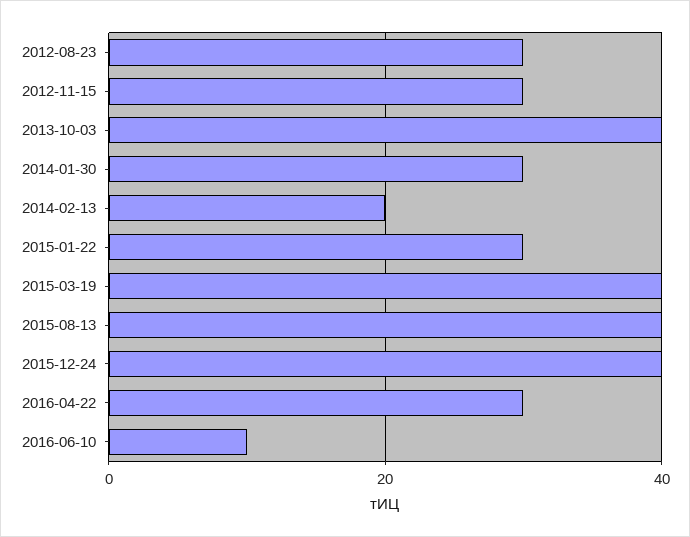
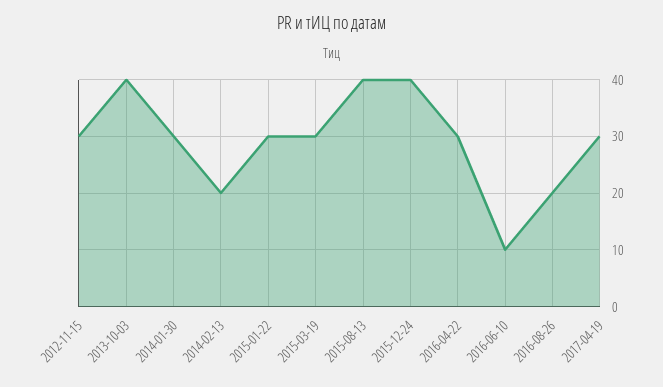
2012-08-23: 30 -> none
2015-03-19: 40 -> 30
2016-08-26: none -> 20
2017-04-19: none -> 30

